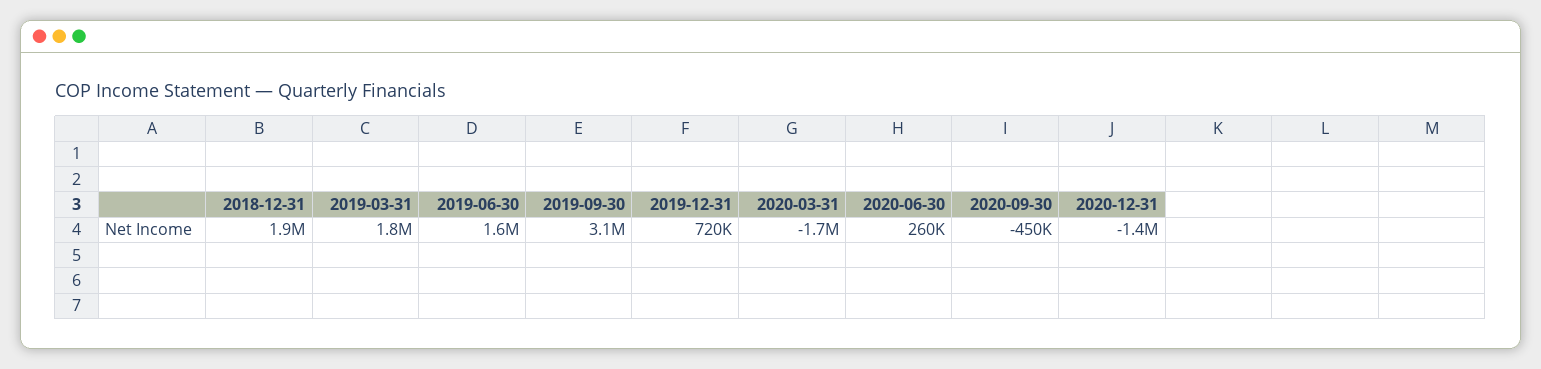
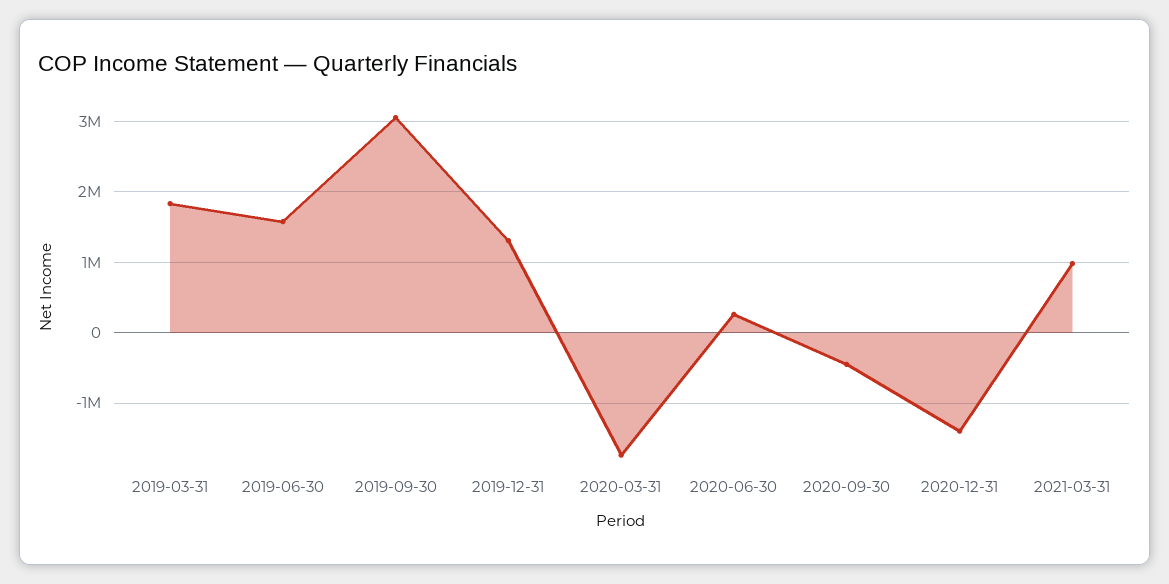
2018-12-31: 1900000 -> none
2019-12-31: 720000 -> 1300000
2021-03-31: none -> 1000000

